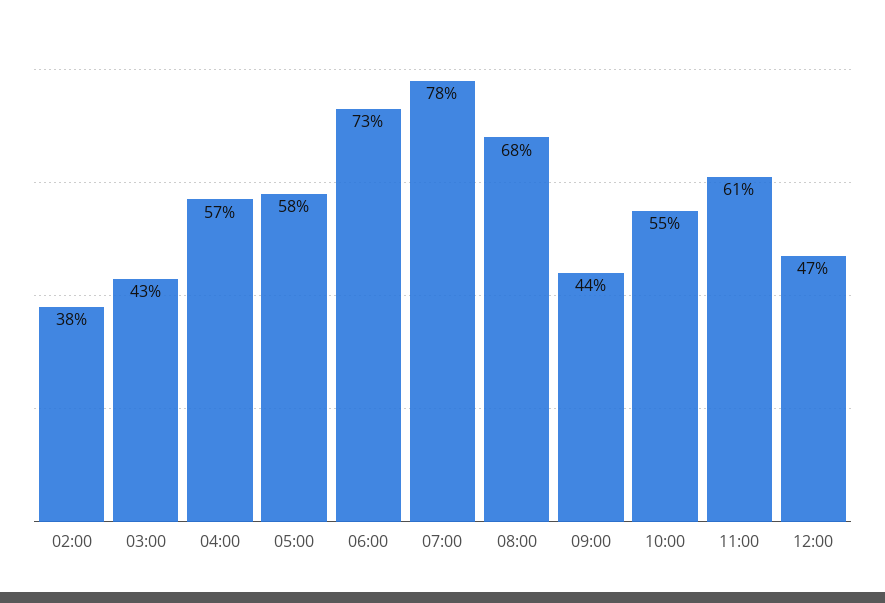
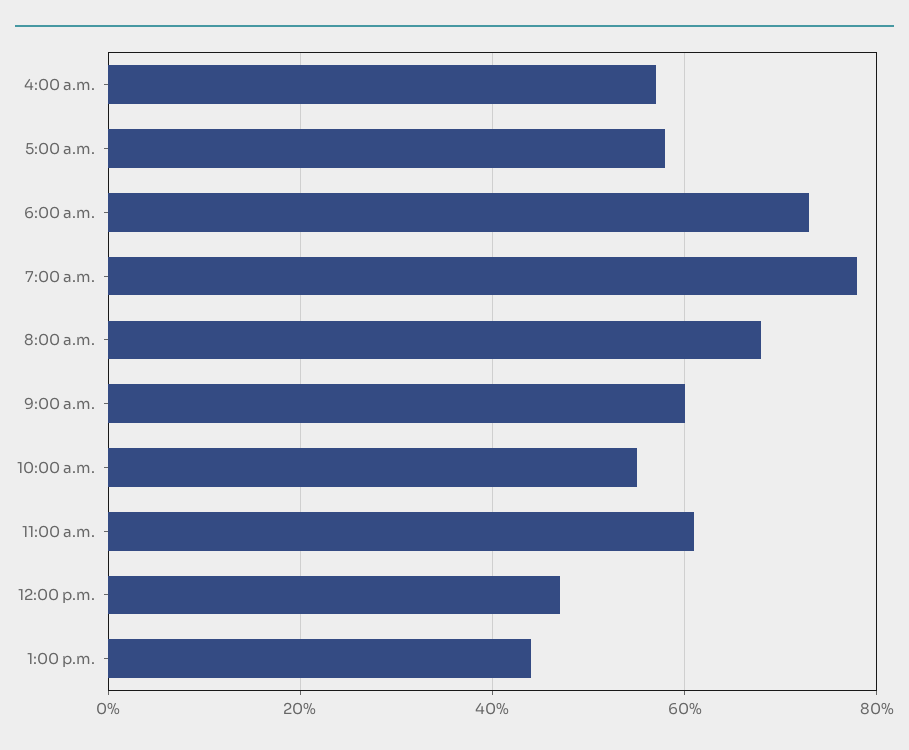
02:00: 38 -> none
03:00: 43 -> none
09:00: 44 -> 60
1:00 p.m.: none -> 45

